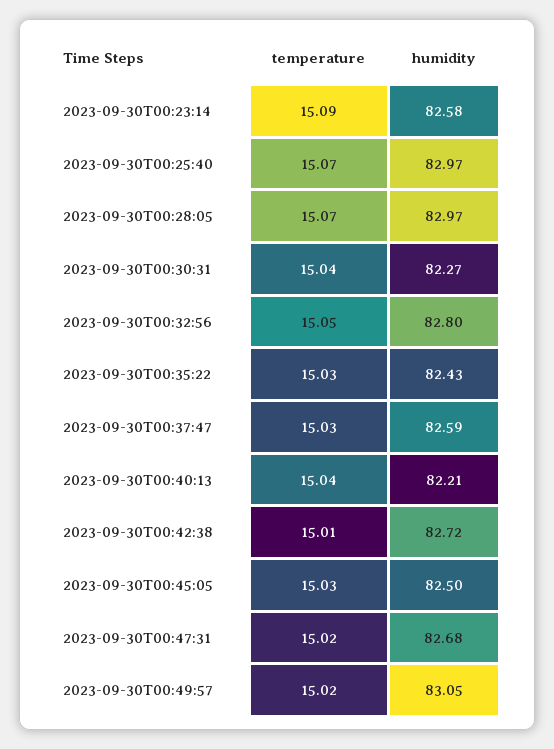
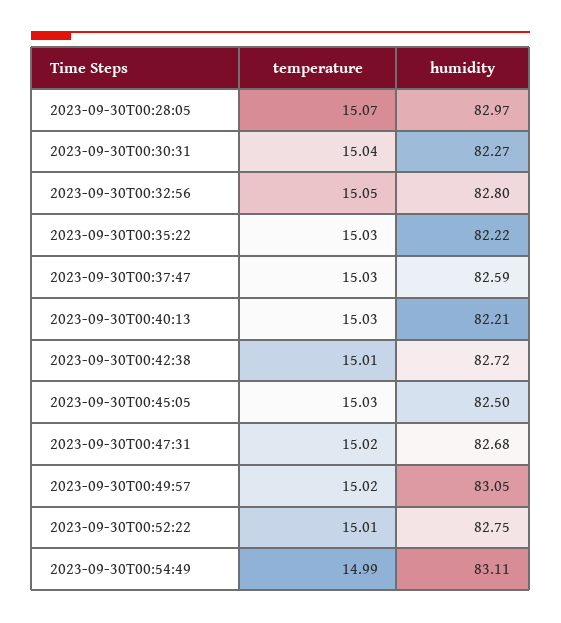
temperature, 2023-09-30T00:23:14: 15.09 -> none
humidity, 2023-09-30T00:23:14: 82.58 -> none
temperature, 2023-09-30T00:25:40: 15.07 -> none
humidity, 2023-09-30T00:25:40: 82.97 -> none
humidity, 2023-09-30T00:35:22: 82.43 -> 82.22
temperature, 2023-09-30T00:40:13: 15.04 -> 15.03
temperature, 2023-09-30T00:52:22: none -> 15.01
humidity, 2023-09-30T00:52:22: none -> 82.75
temperature, 2023-09-30T00:54:49: none -> 14.99
humidity, 2023-09-30T00:54:49: none -> 83.11

